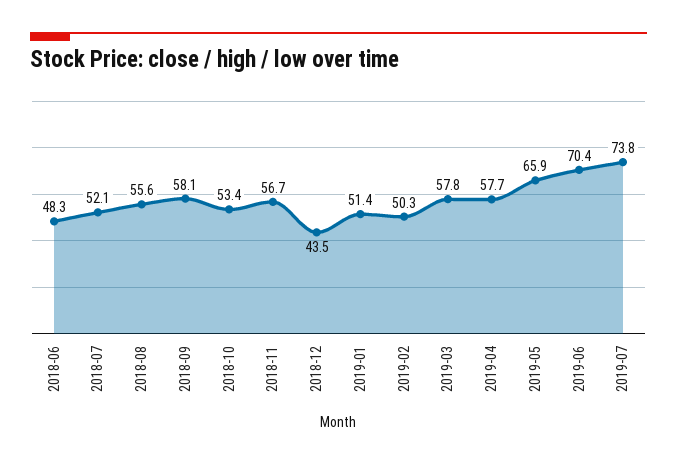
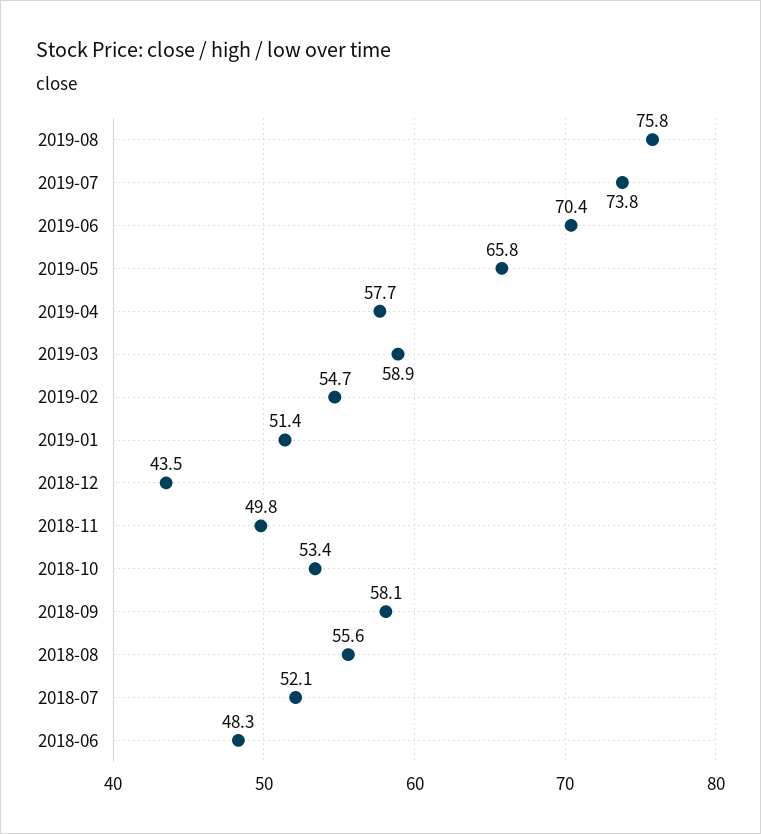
2018-11: 56.7 -> 49.8
2019-02: 50.3 -> 54.7
2019-03: 57.8 -> 58.9
2019-05: 65.9 -> 65.8
2019-08: none -> 75.8

